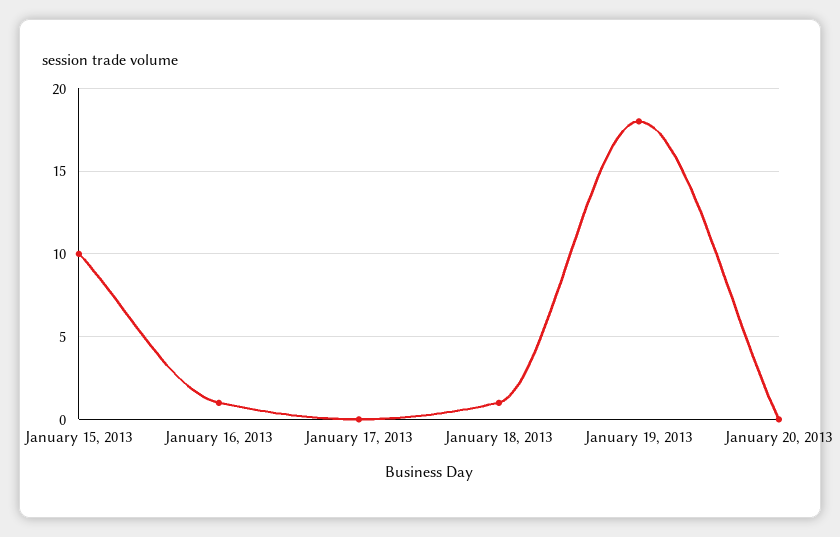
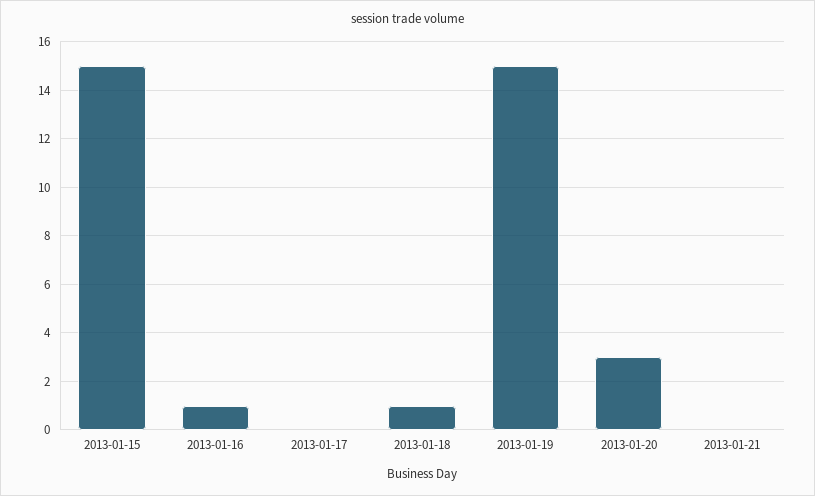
January 15, 2013: 10 -> 15
January 19, 2013: 18 -> 15
January 20, 2013: 0 -> 3
2013-01-21: none -> 0

